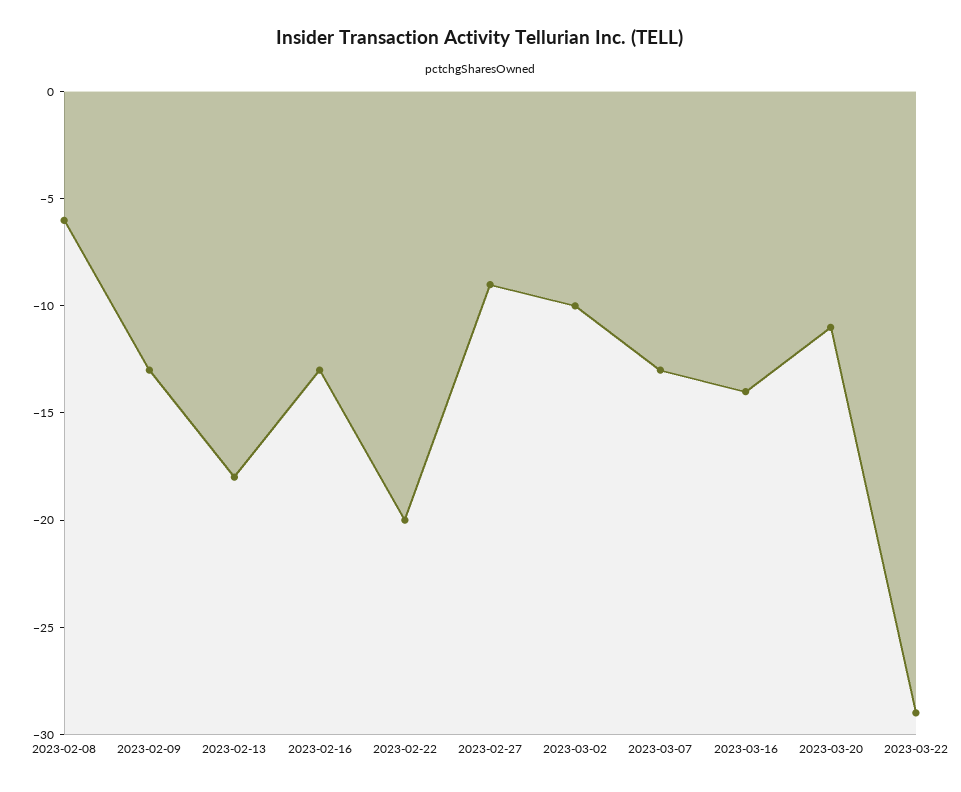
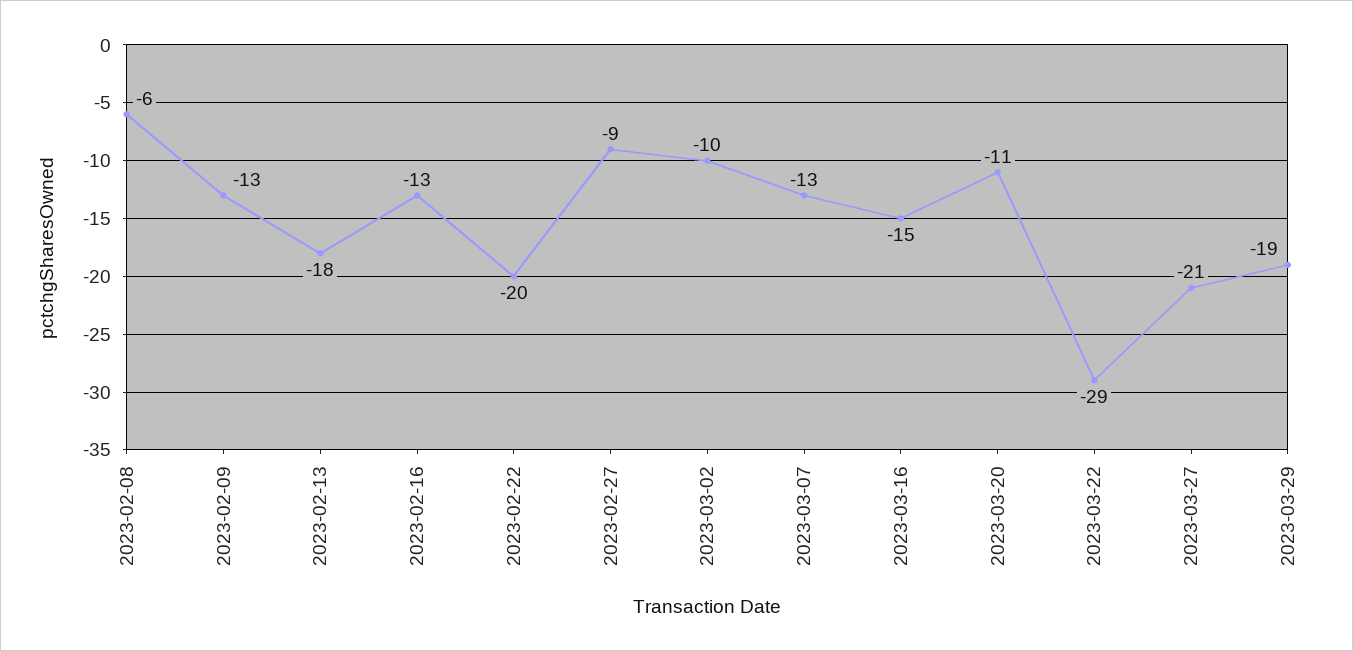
2023-03-16: -14 -> -15
2023-03-27: none -> -21
2023-03-29: none -> -19

